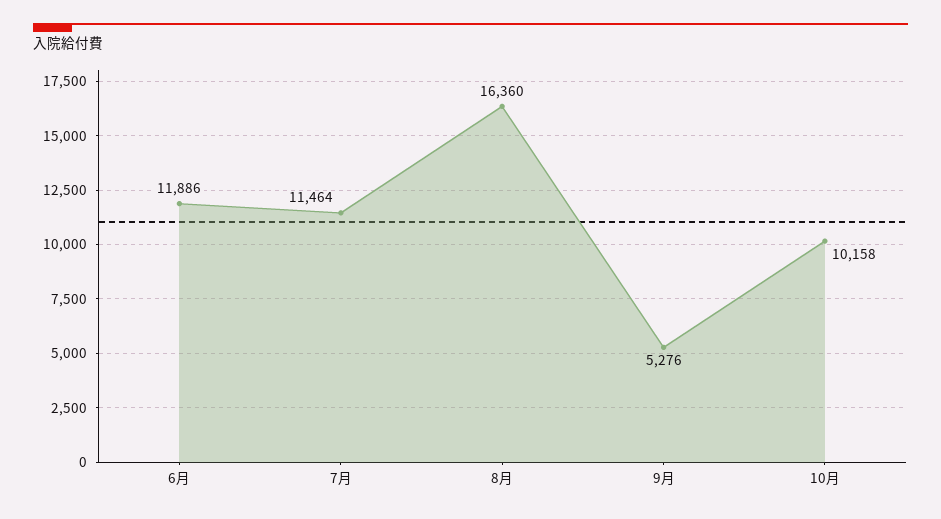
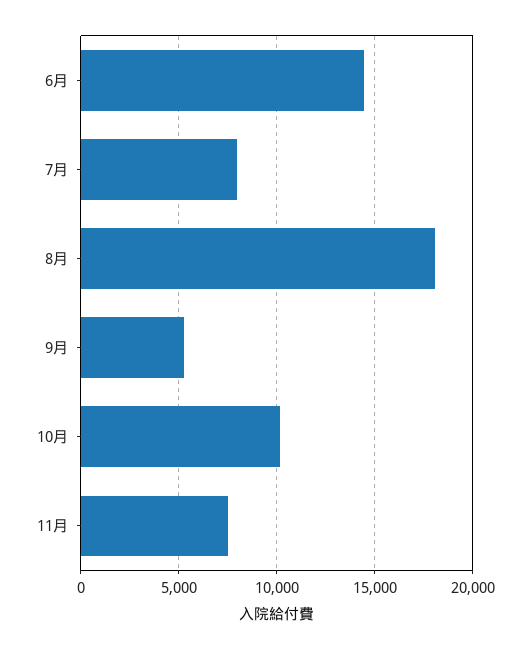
6月: 11886 -> 14500
7月: 11464 -> 8000
8月: 16360 -> 18000
11月: none -> 7500

